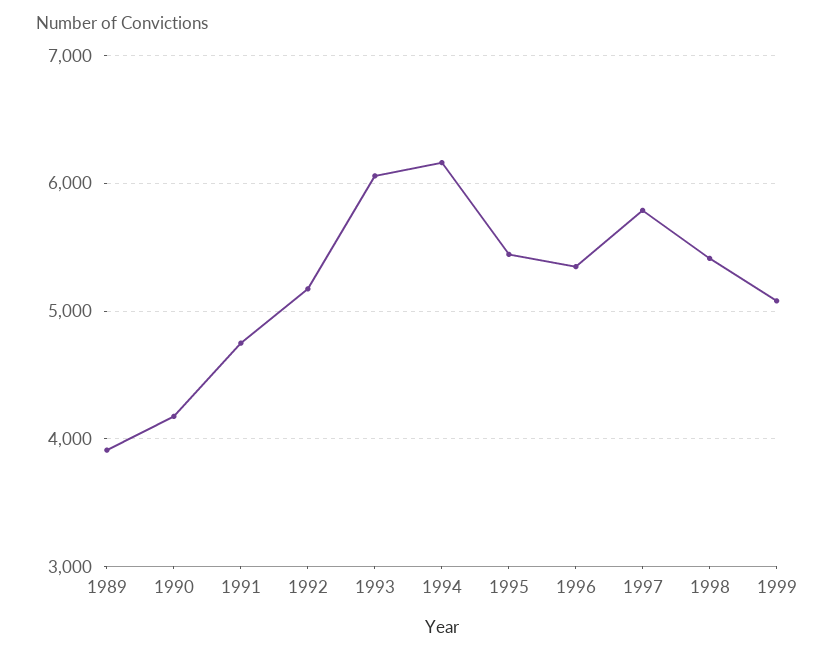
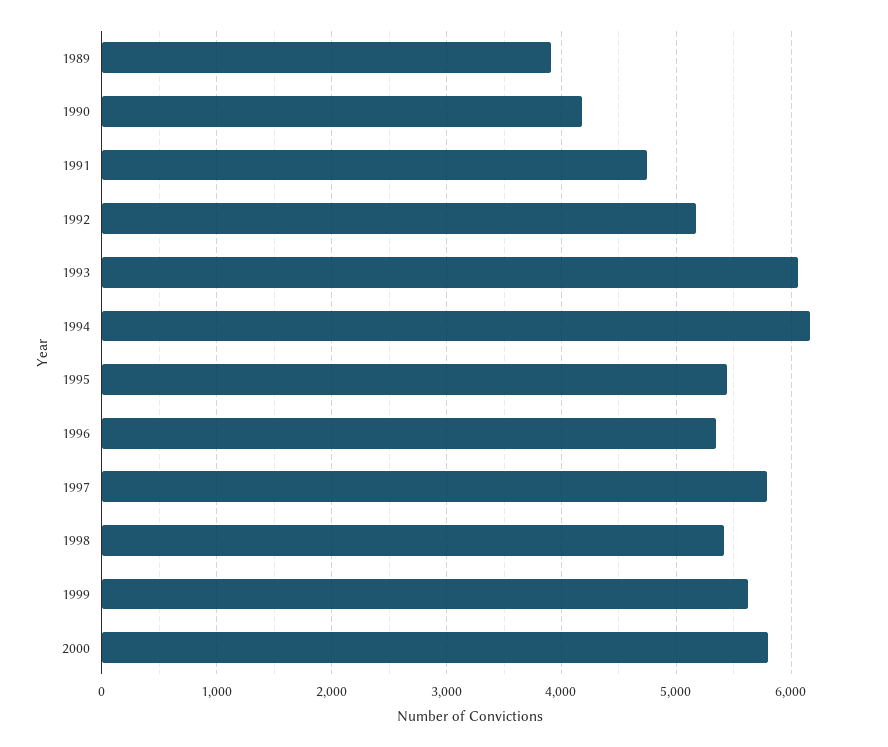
1999: 5100 -> 5600
2000: none -> 5800

